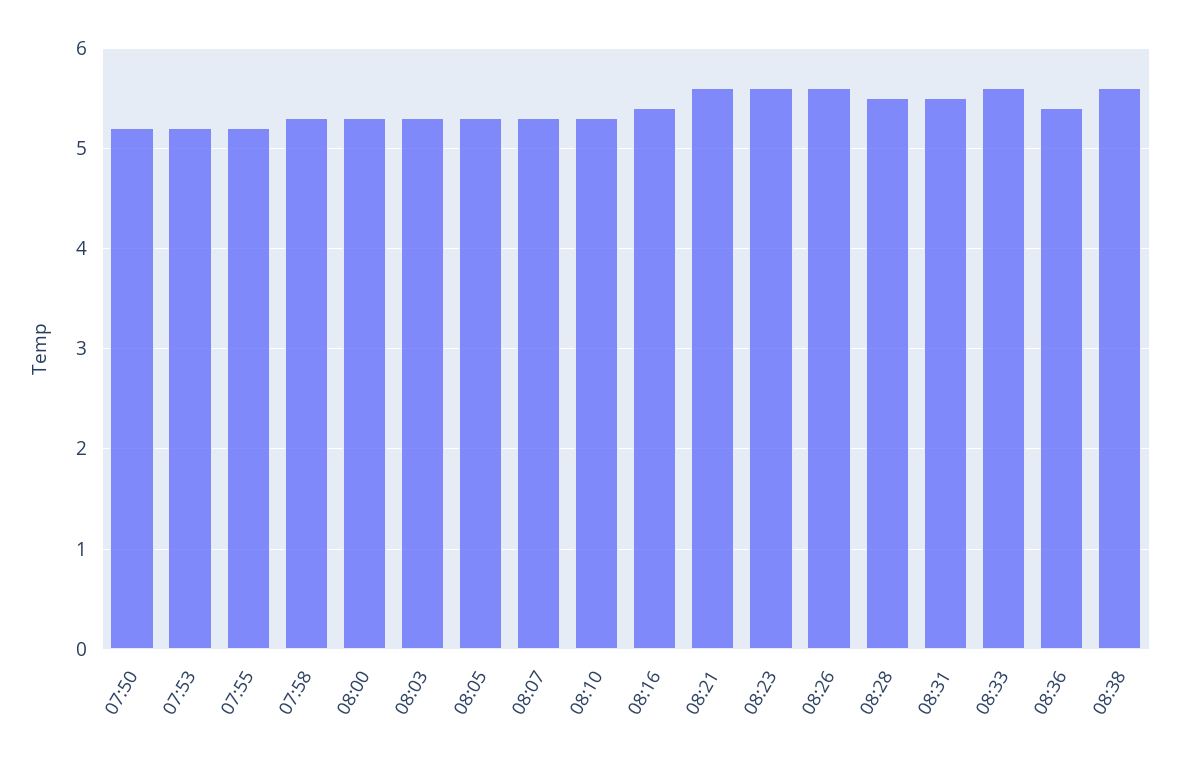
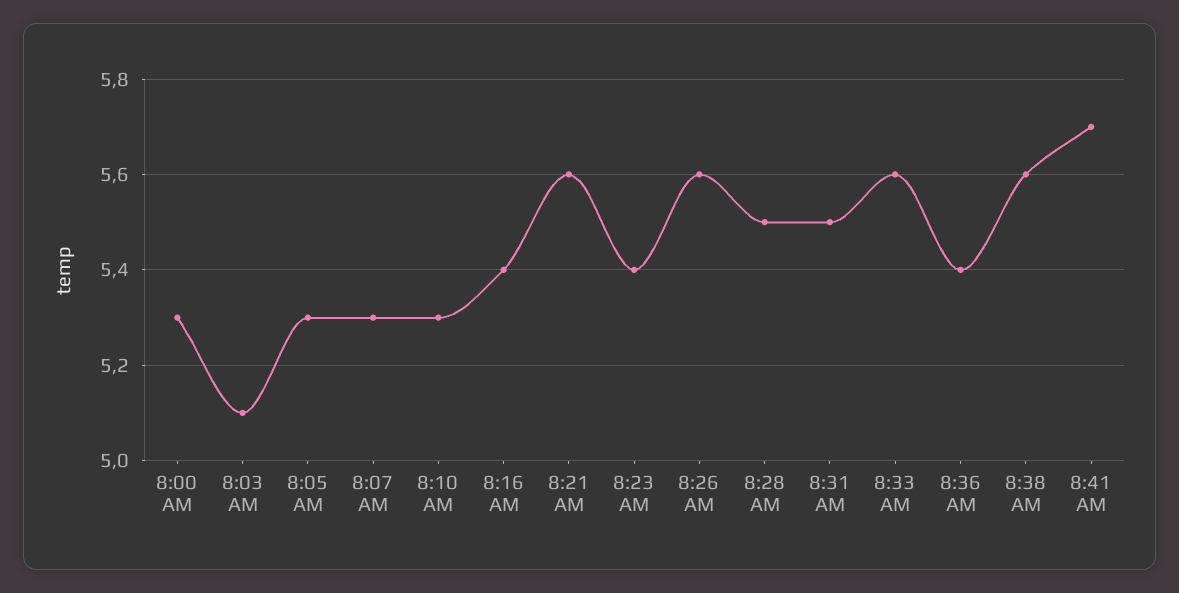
07:50: 5.2 -> none
07:53: 5.2 -> none
07:55: 5.2 -> none
07:58: 5.3 -> none
08:03: 5.3 -> 5.1
08:23: 5.6 -> 5.4
8:41 AM: none -> 5.7

